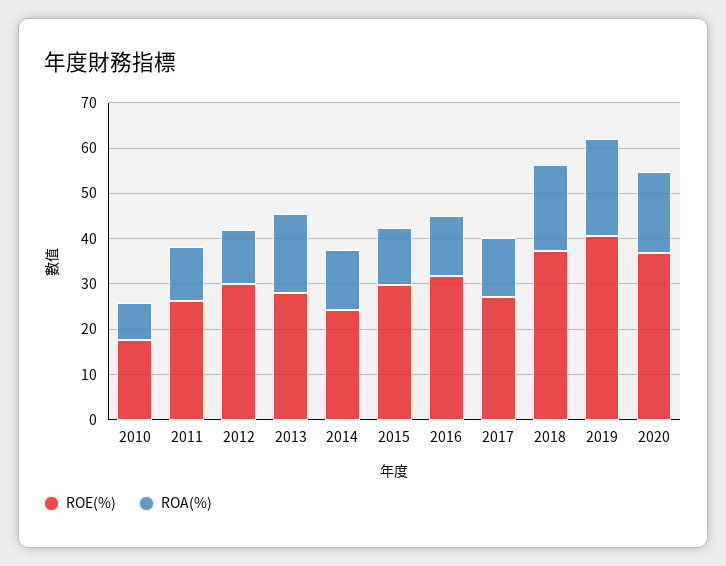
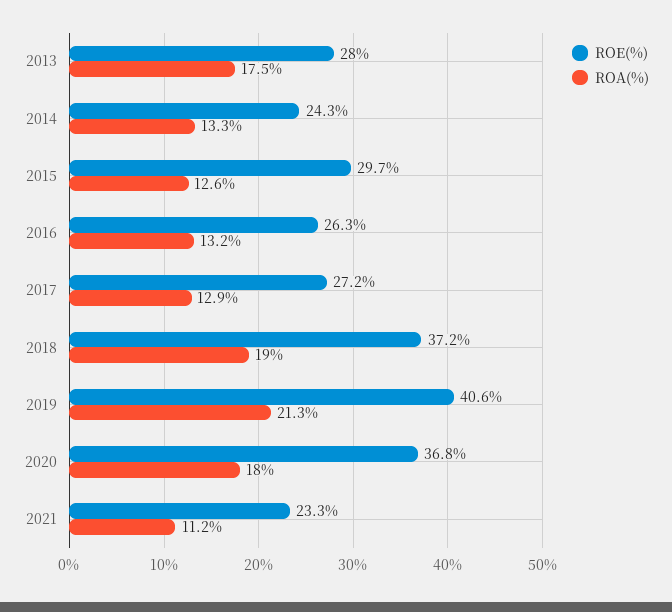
ROE(%), 2010: 18 -> none
ROA(%), 2010: 8 -> none
ROE(%), 2011: 26 -> none
ROA(%), 2011: 12 -> none
ROE(%), 2012: 30 -> none
ROA(%), 2012: 12 -> none
ROE(%), 2016: 32 -> 26.3
ROE(%), 2021: none -> 23.3
ROA(%), 2021: none -> 11.2

